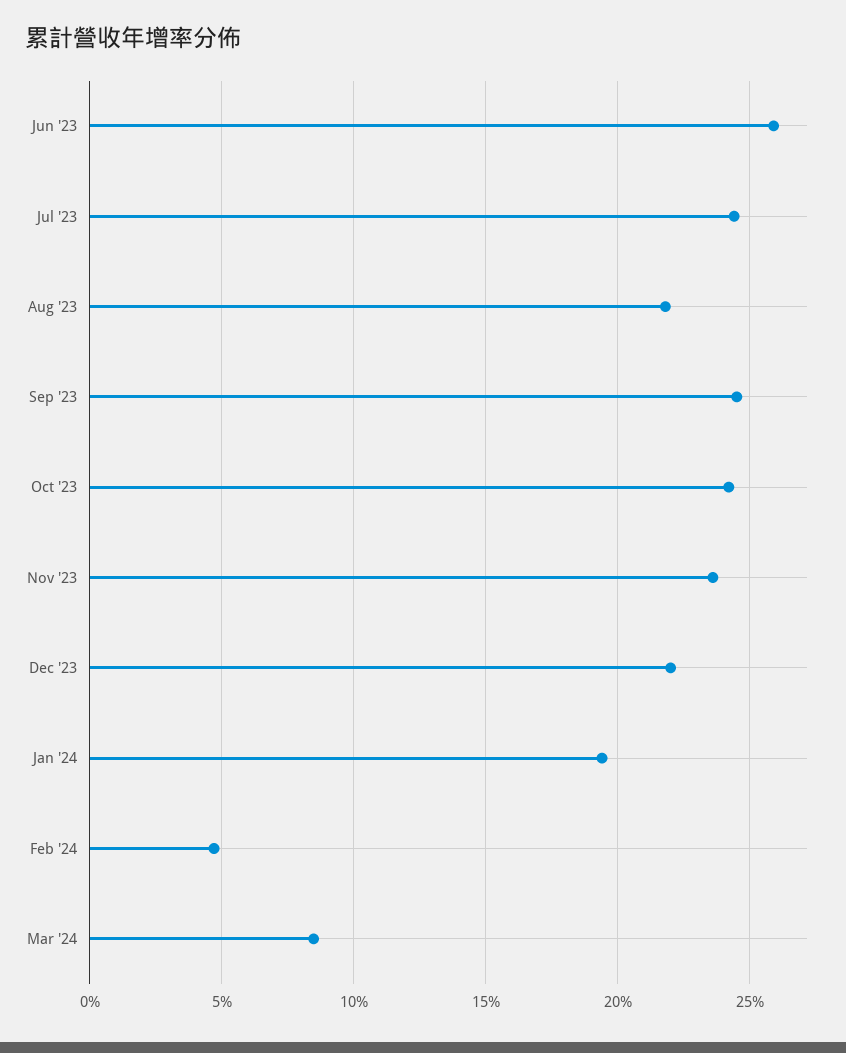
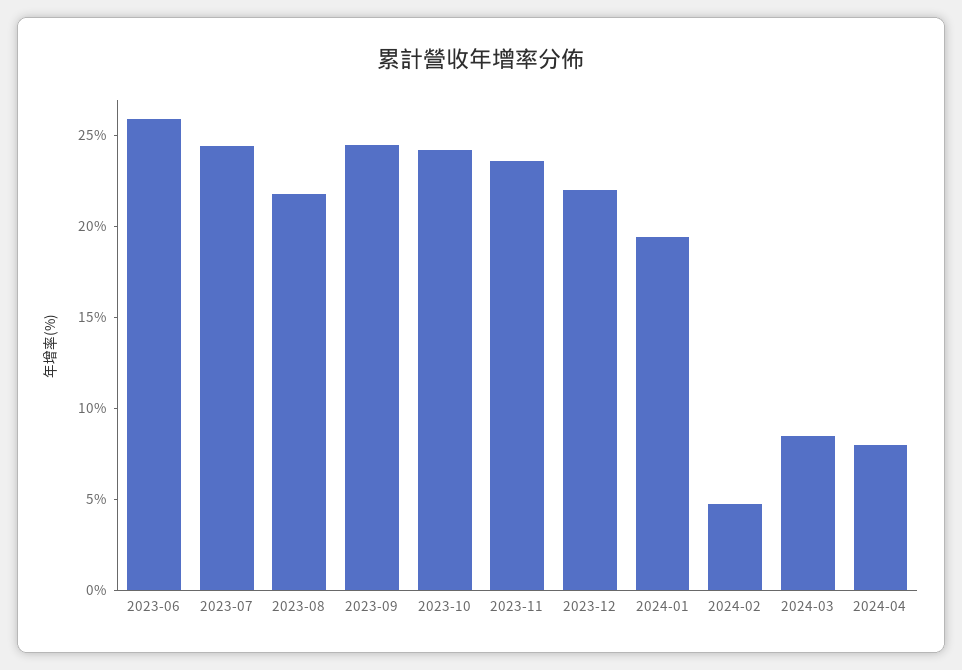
2024-04: none -> 8

